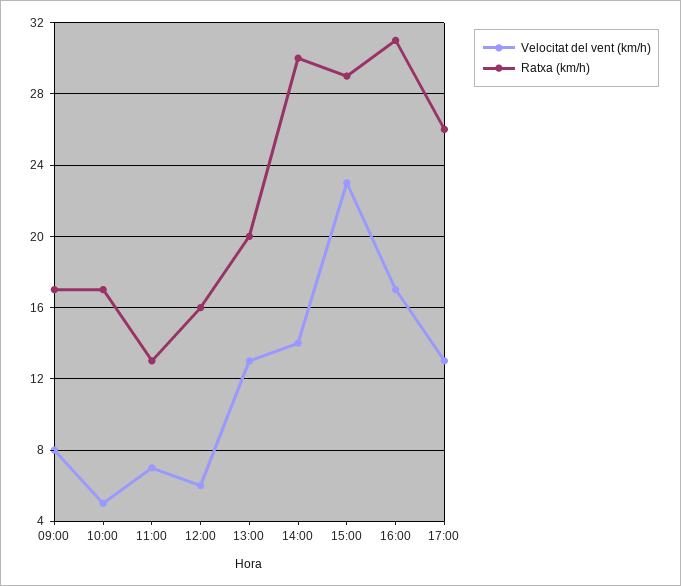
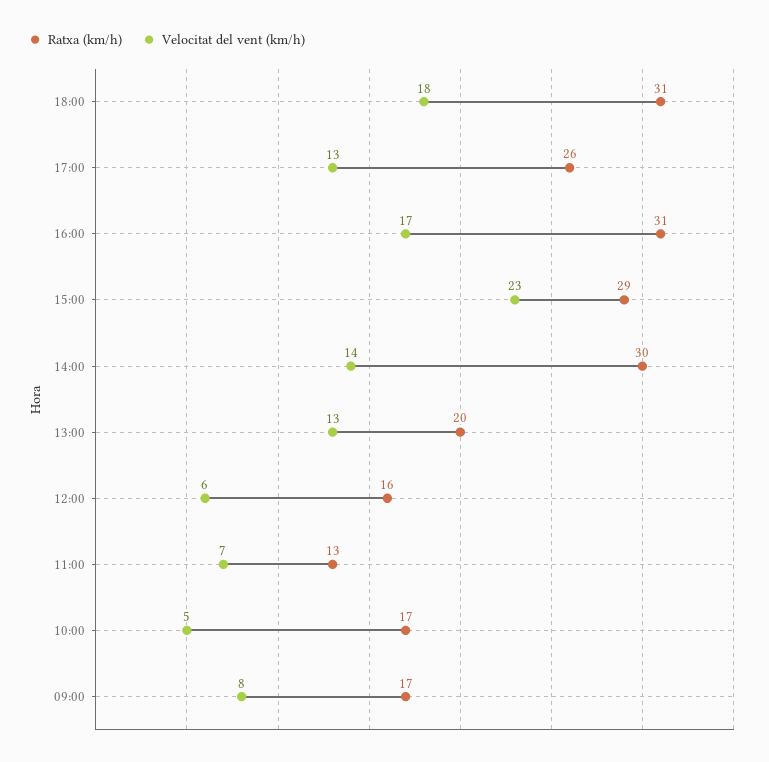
Ratxa (km/h), 18:00: none -> 31
Velocitat del vent (km/h), 18:00: none -> 18

